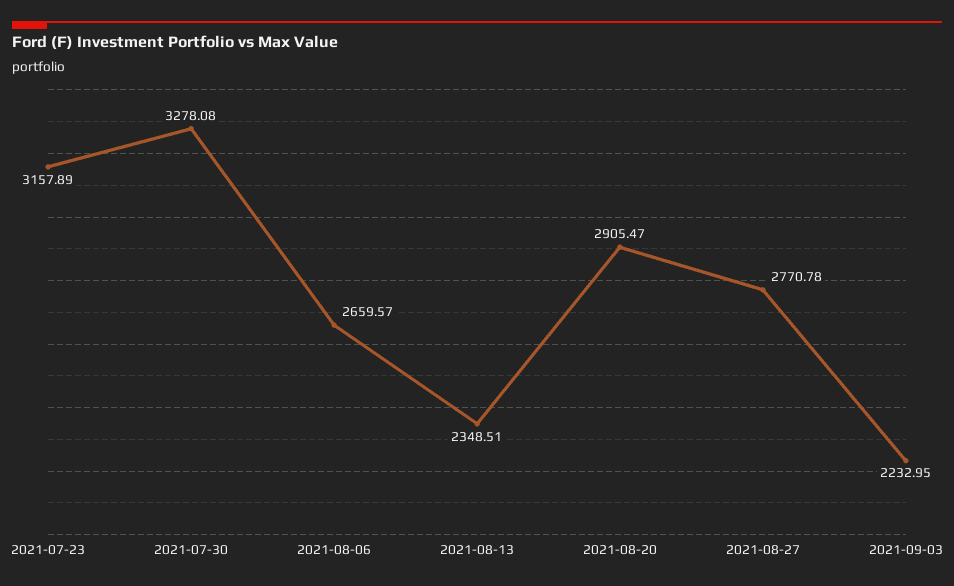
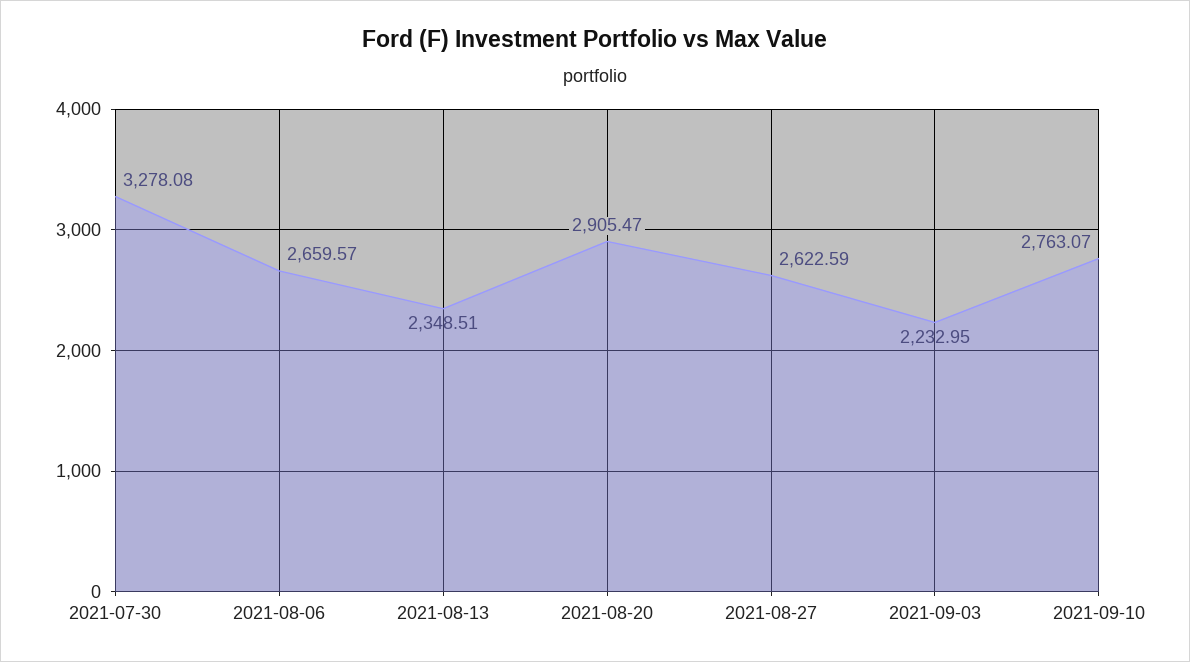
2021-07-23: 3157.89 -> none
2021-08-27: 2770.78 -> 2622.59
2021-09-10: none -> 2763.07

